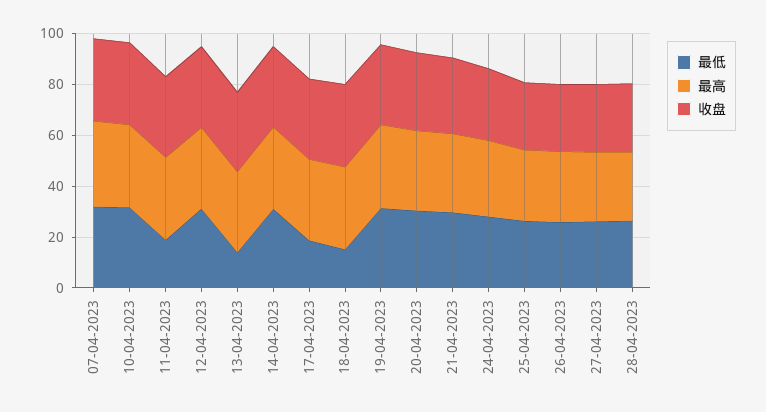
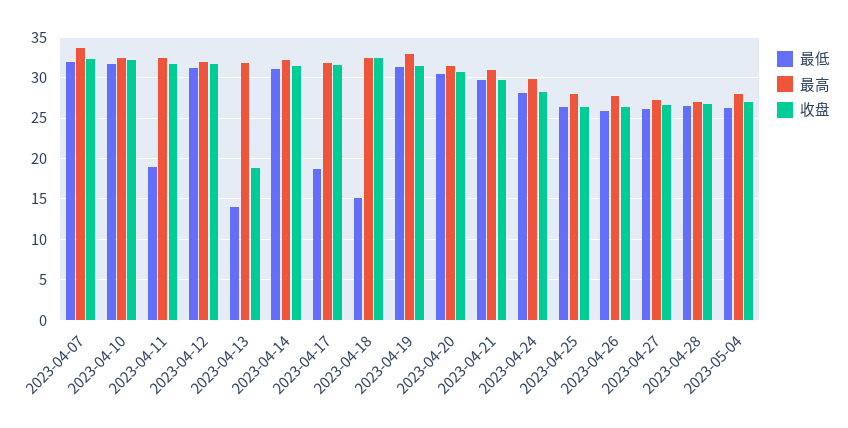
收盘, 13-04-2023: 30 -> 19
最低, 2023-05-04: none -> 26
最高, 2023-05-04: none -> 28
收盘, 2023-05-04: none -> 27

